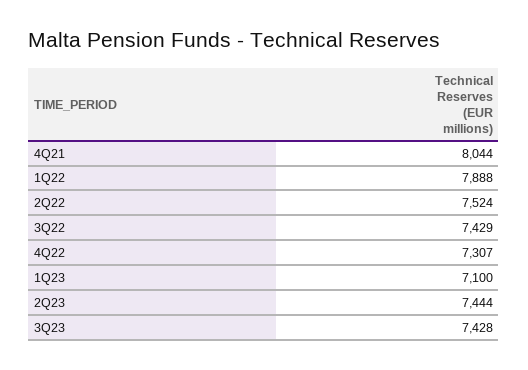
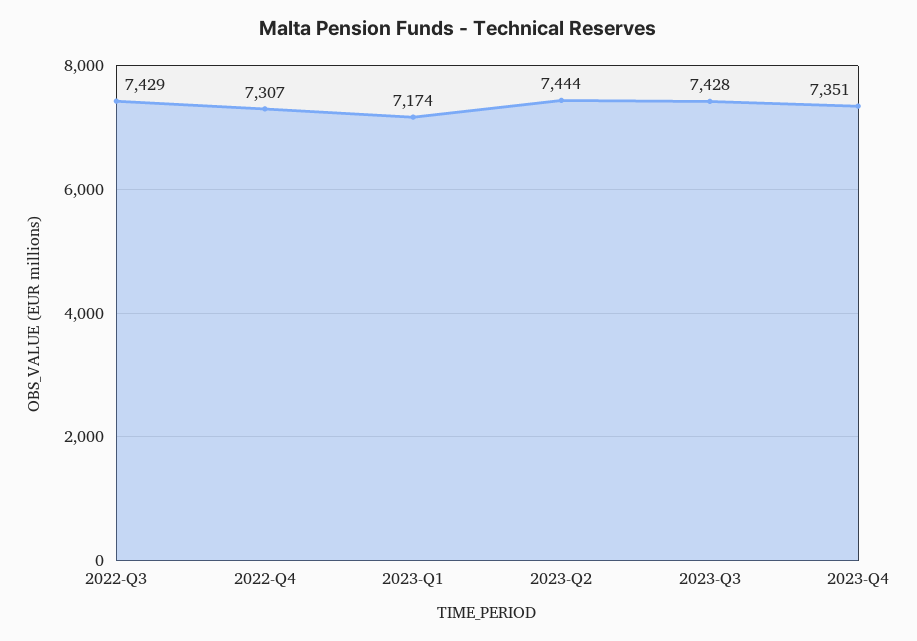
4Q21: 8044 -> none
1Q22: 7888 -> none
2Q22: 7524 -> none
1Q23: 7100 -> 7174
2023-Q4: none -> 7351

